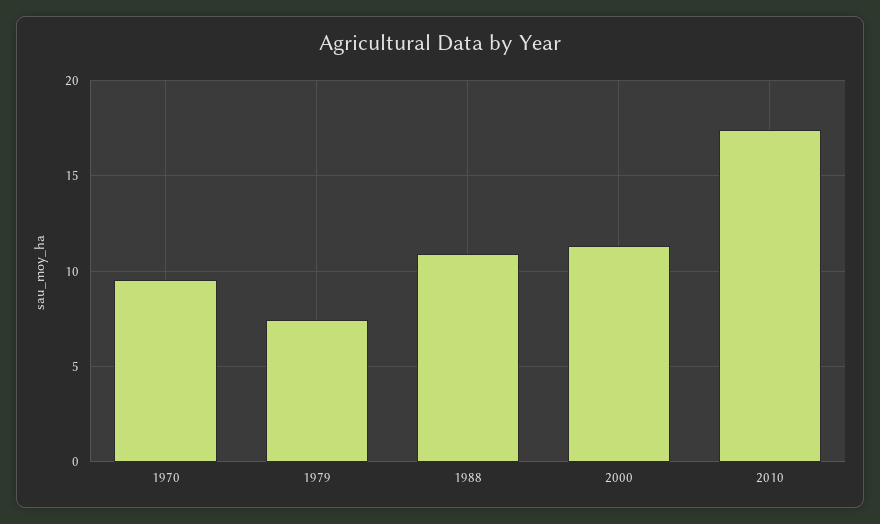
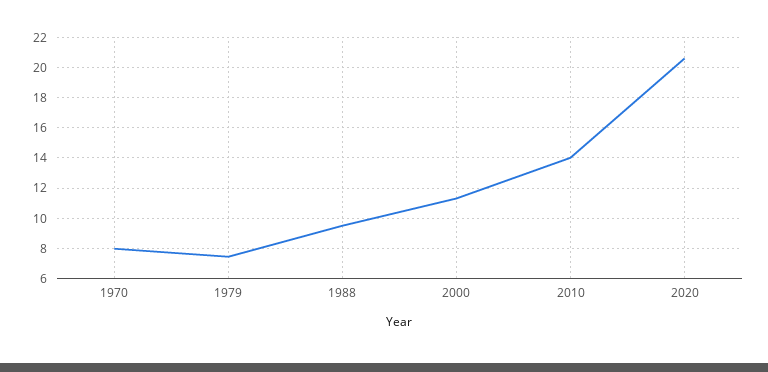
1970: 9.5 -> 8
1988: 11 -> 9.5
2010: 17.5 -> 14
2020: none -> 20.5

